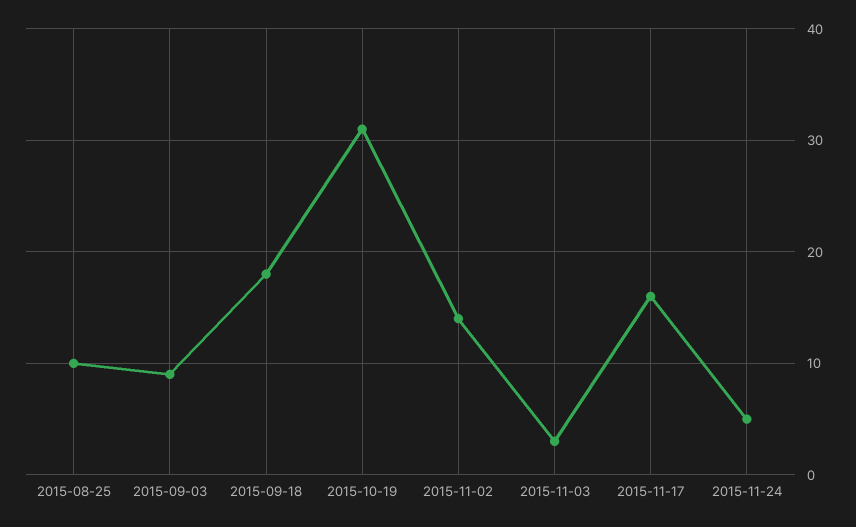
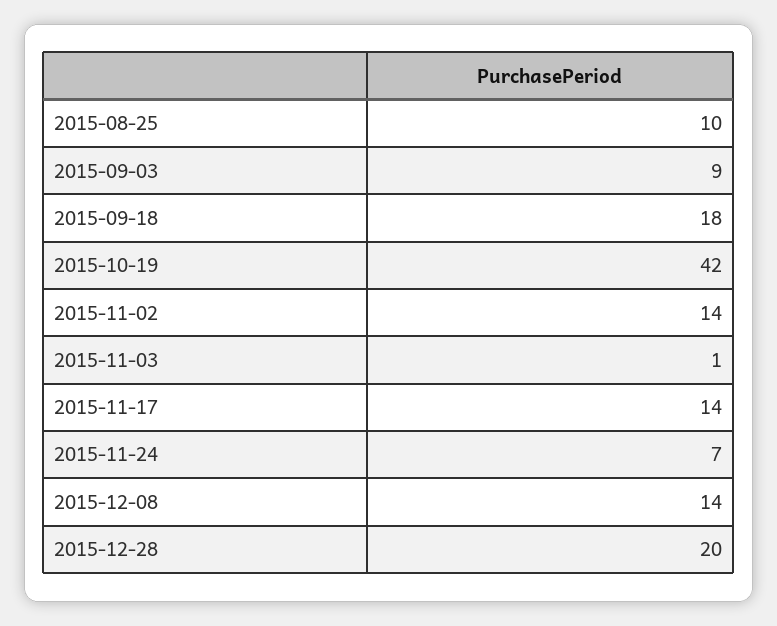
2015-10-19: 31 -> 42
2015-11-03: 3 -> 1
2015-11-17: 16 -> 14
2015-11-24: 5 -> 7
2015-12-08: none -> 14
2015-12-28: none -> 20

